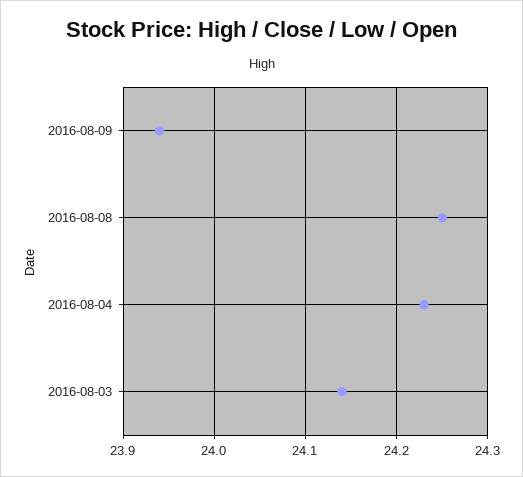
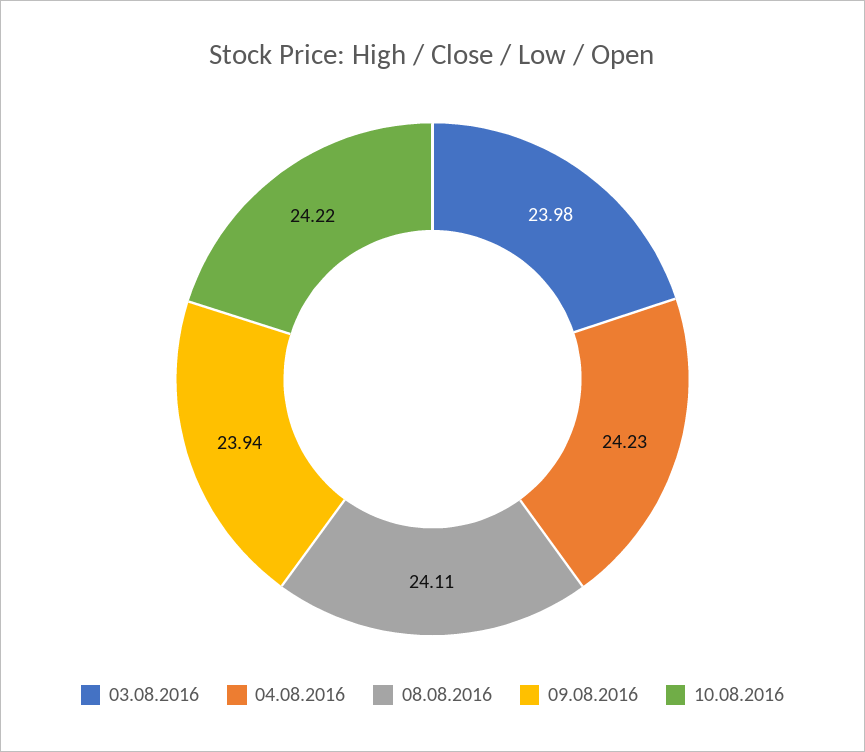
2016-08-08: 24.25 -> 24.11
2016-08-03: 24.14 -> 23.98
10.08.2016: none -> 24.22

